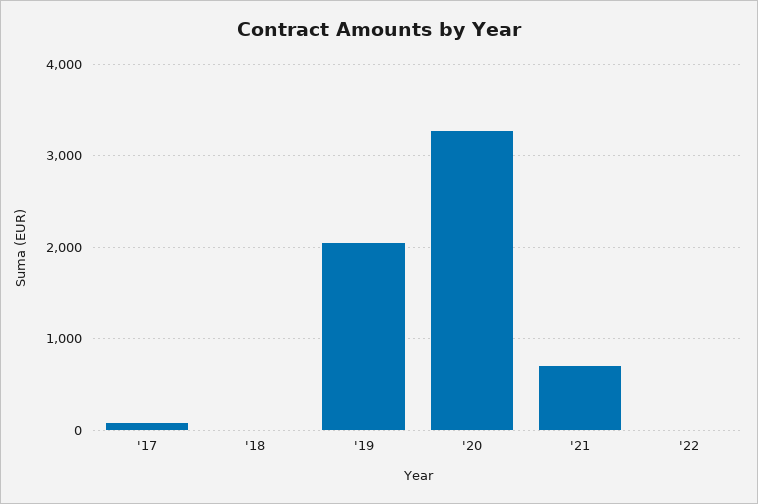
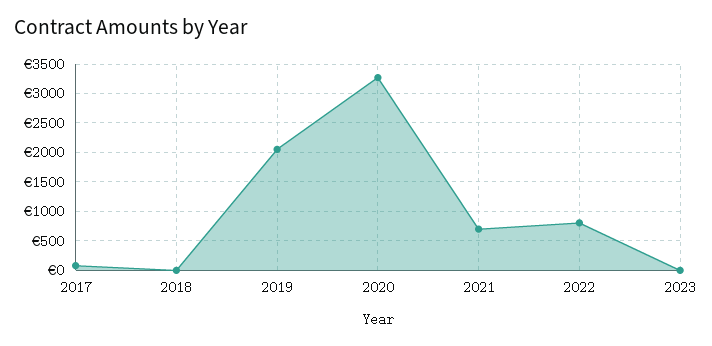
'22: 0 -> 750
2023: none -> 0

